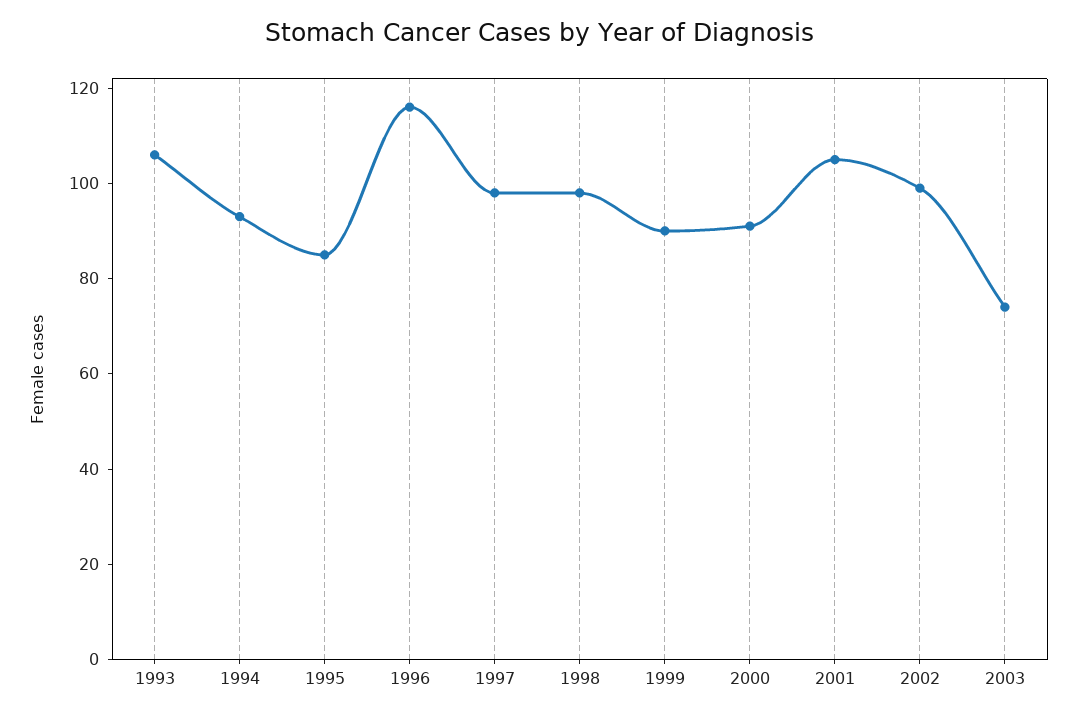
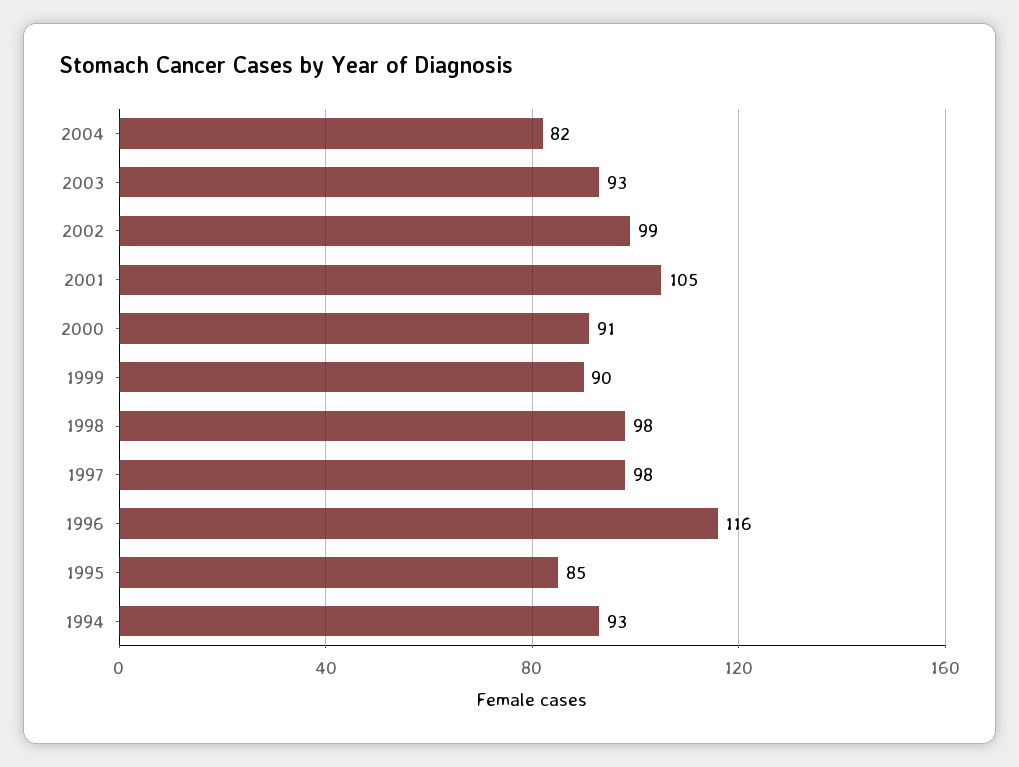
1993: 105 -> none
2003: 75 -> 93
2004: none -> 82

